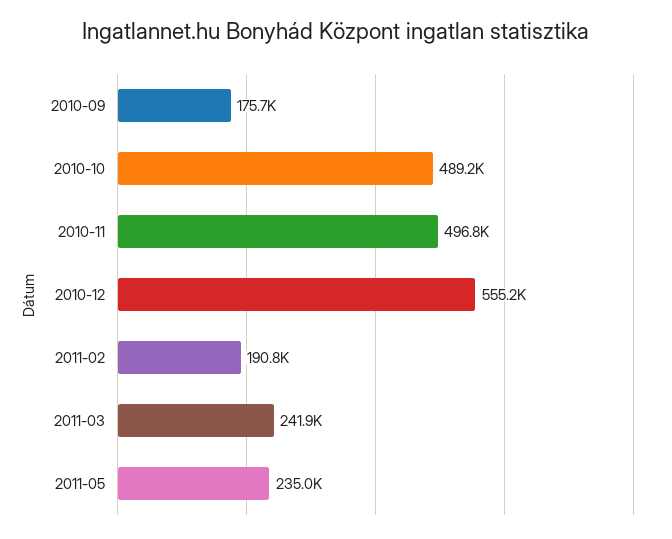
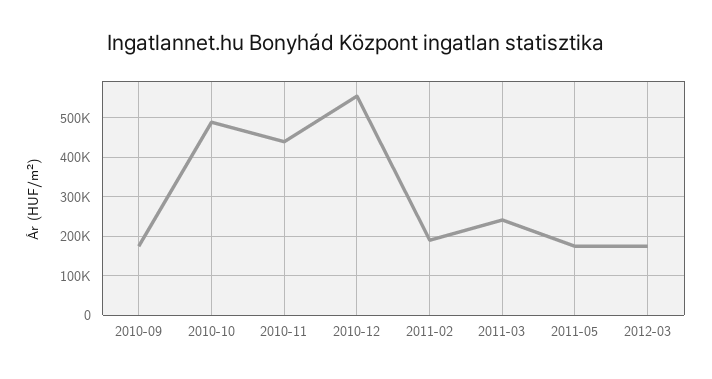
2010-11: 496800 -> 440000
2011-05: 235000 -> 180000
2012-03: none -> 180000

